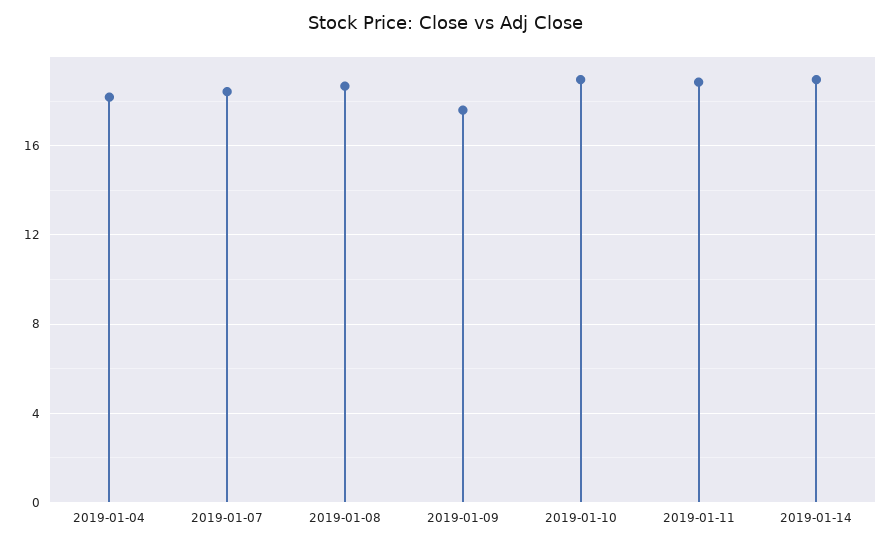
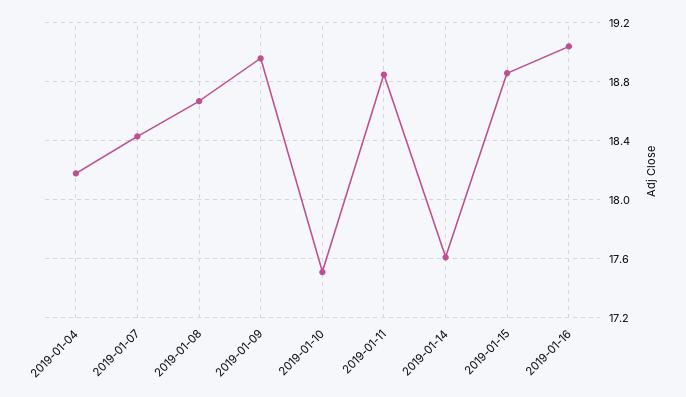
2019-01-09: 17.5 -> 18.95
2019-01-10: 19 -> 17.5
2019-01-14: 19 -> 17.6
2019-01-15: none -> 18.85
2019-01-16: none -> 19.05

